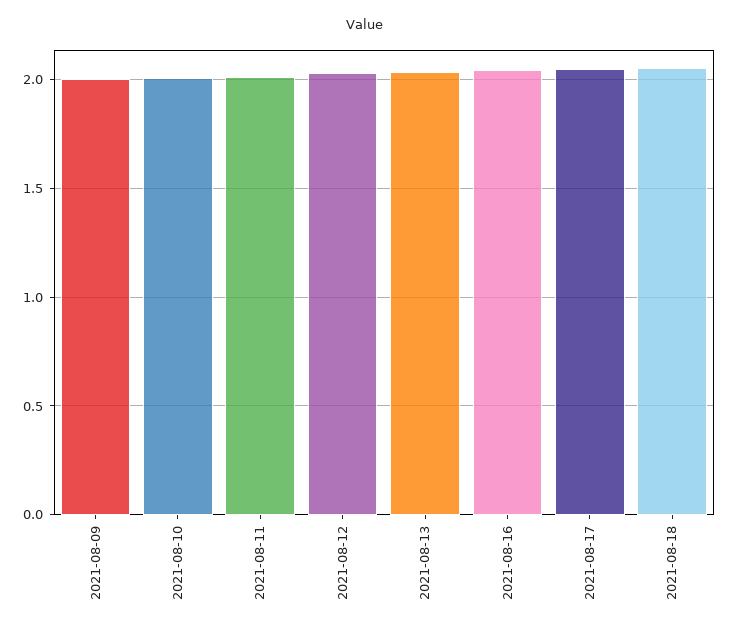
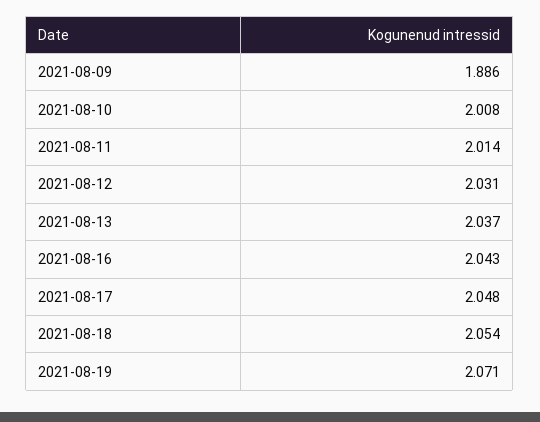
2021-08-09: 2 -> 1.886
2021-08-19: none -> 2.071

